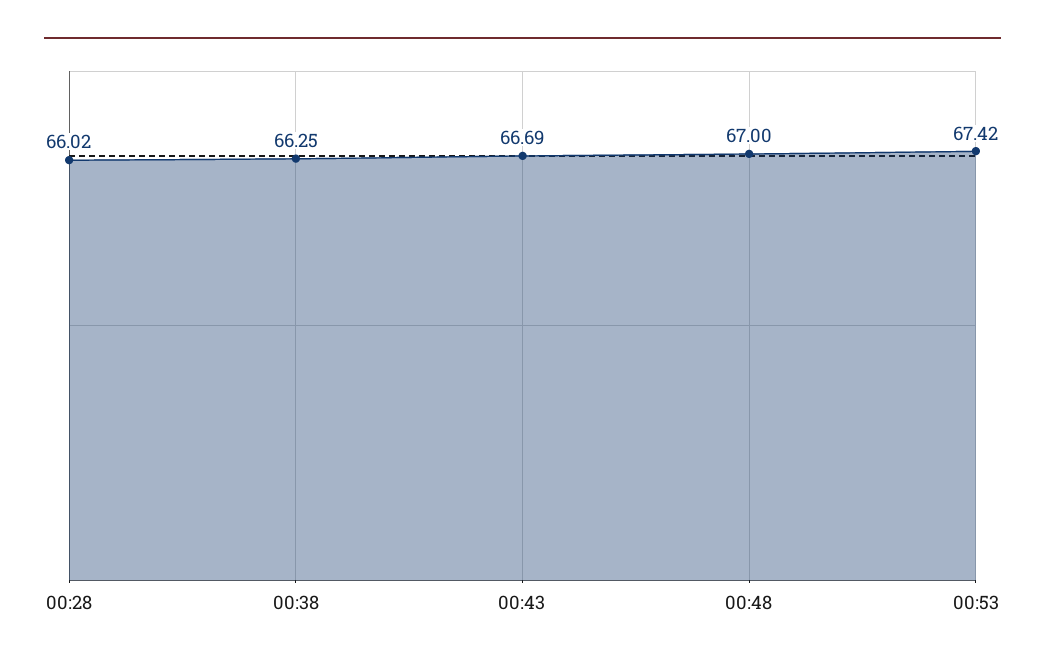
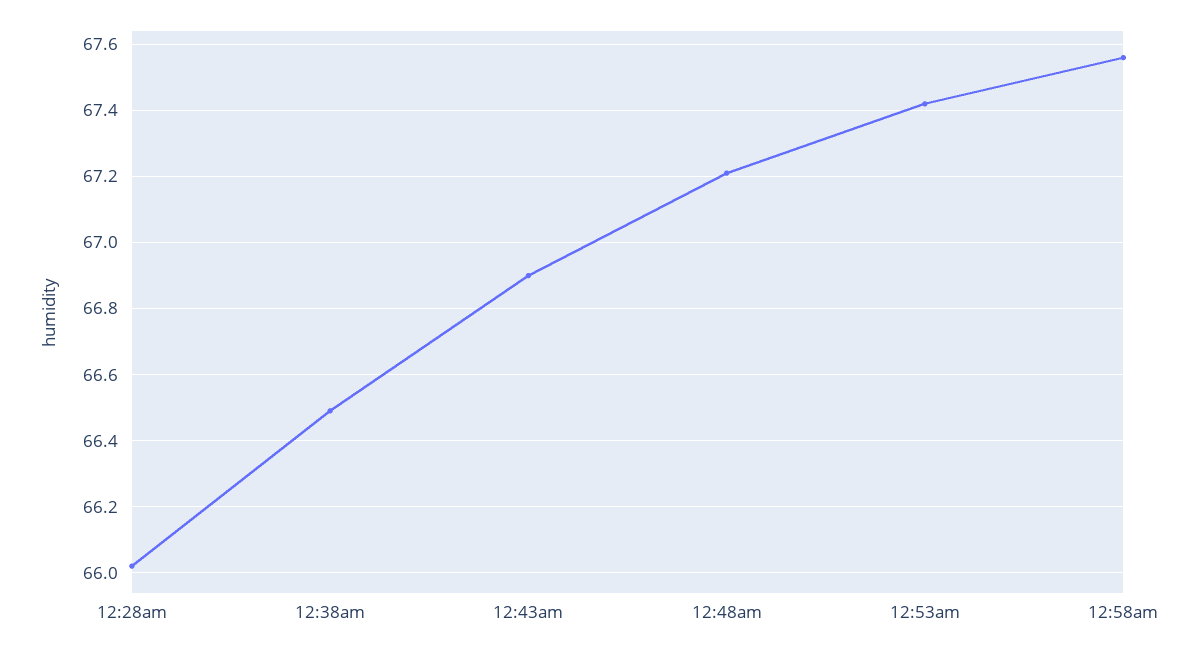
00:38: 66.25 -> 66.5
00:43: 66.69 -> 66.9
00:48: 67 -> 67.2
12:58am: none -> 67.55

